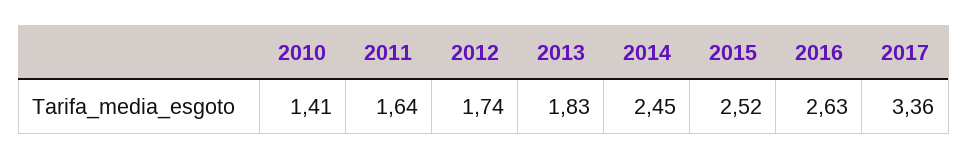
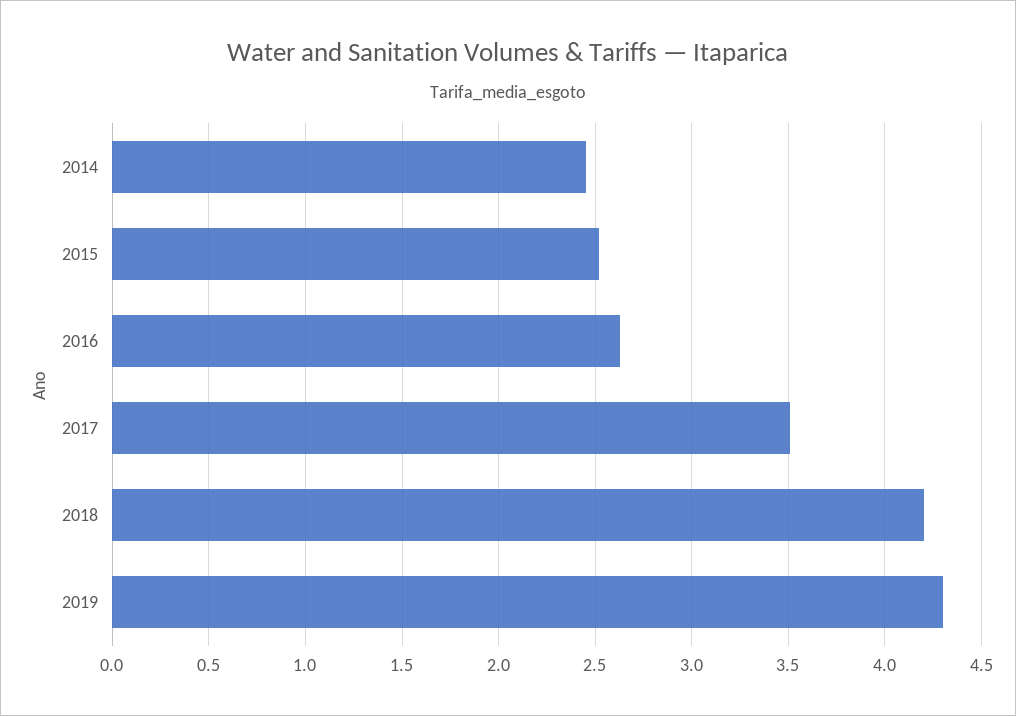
2010: 1.41 -> none
2011: 1.64 -> none
2012: 1.74 -> none
2013: 1.83 -> none
2017: 3.36 -> 3.5
2018: none -> 4.2
2019: none -> 4.3

